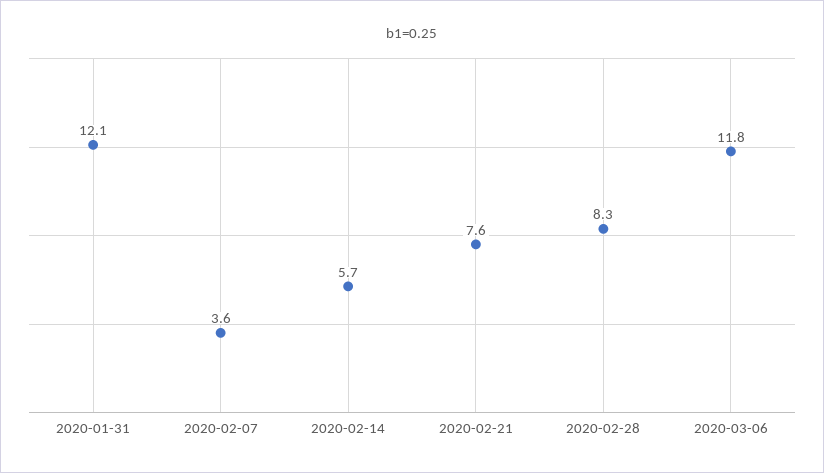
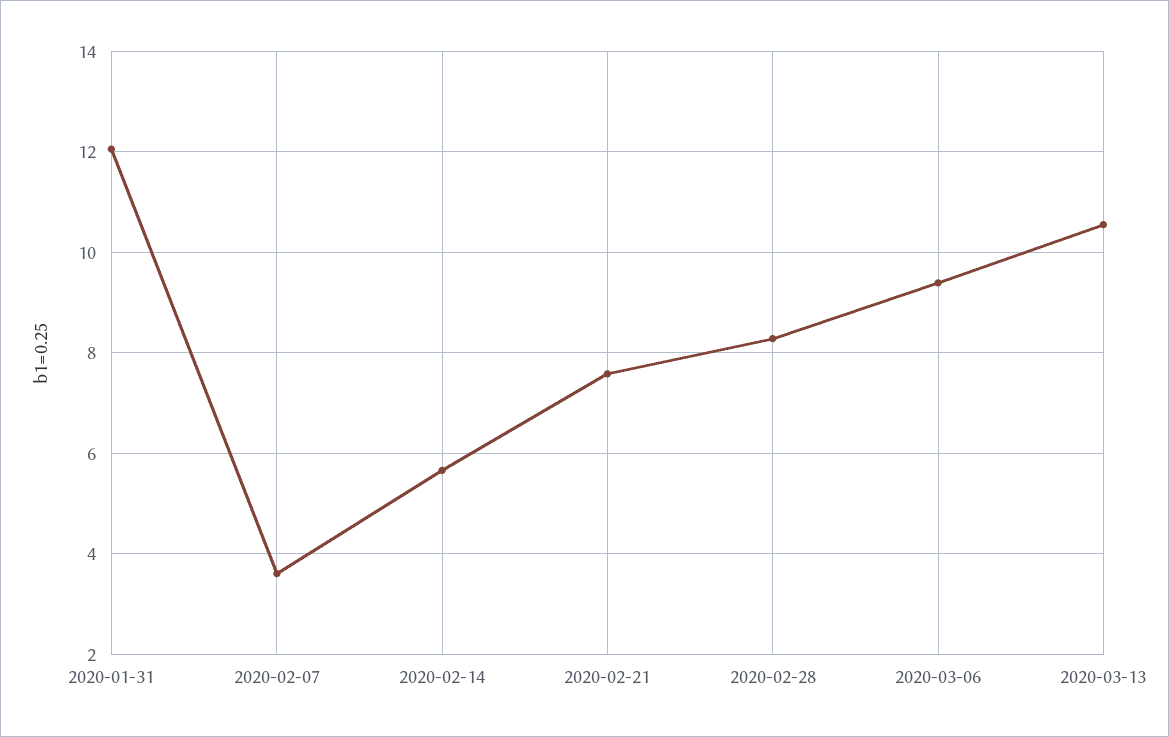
2020-03-06: 11.8 -> 9.4
2020-03-13: none -> 10.6

